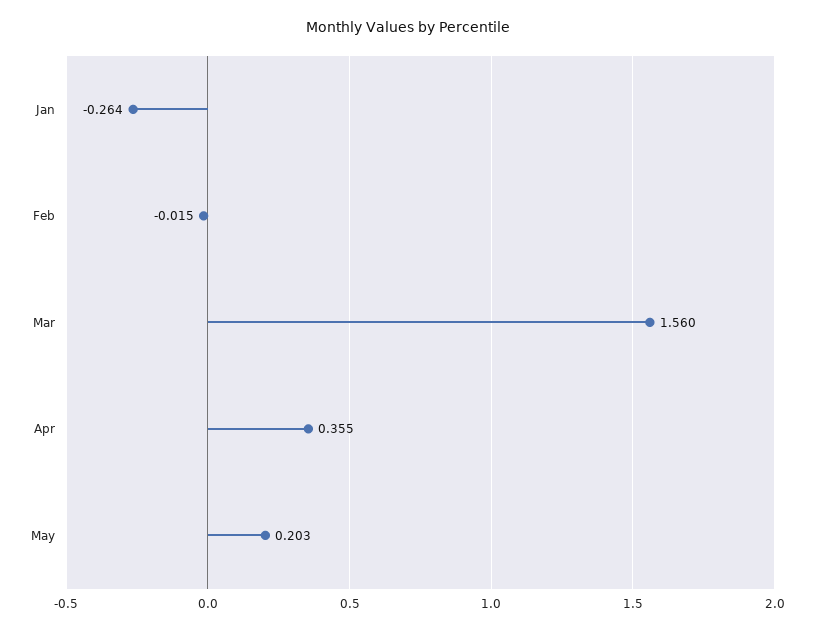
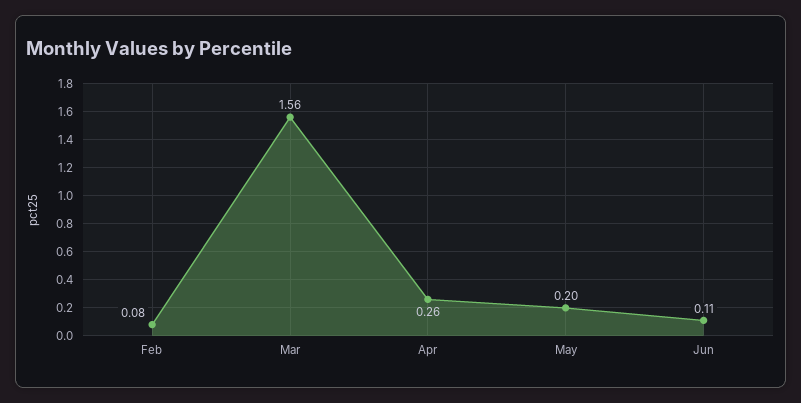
Jan: -0.264 -> none
Feb: -0.015 -> 0.08
Apr: 0.355 -> 0.26
Jun: none -> 0.11

